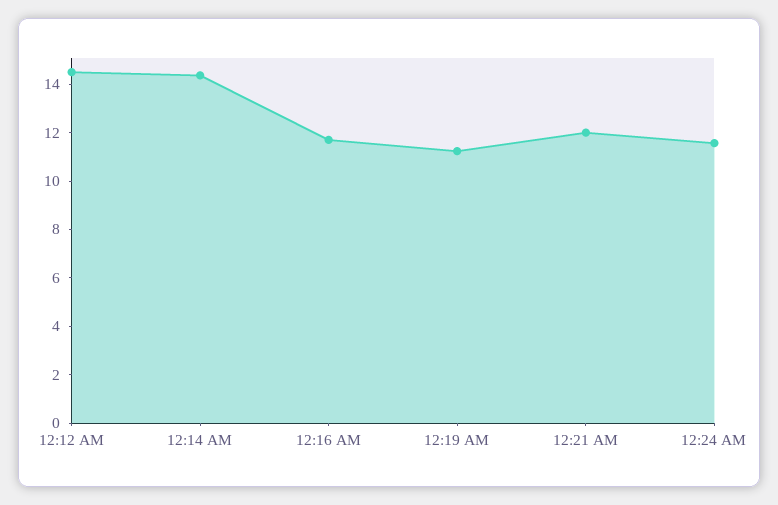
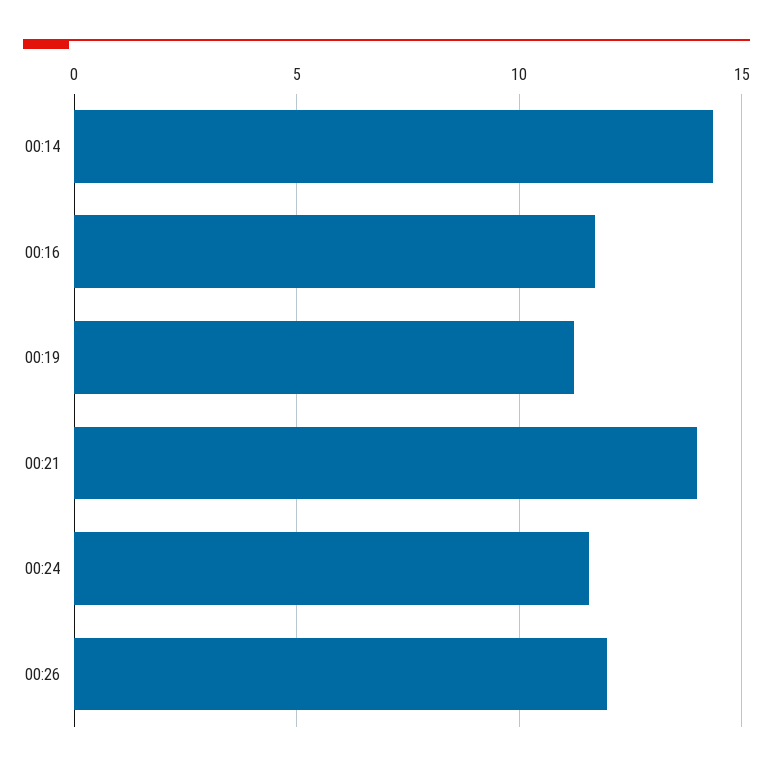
12:12 AM: 14.5 -> none
12:21 AM: 12 -> 14
00:26: none -> 12

